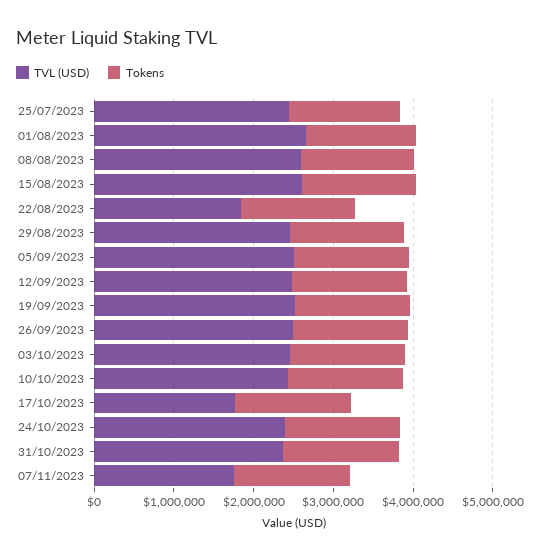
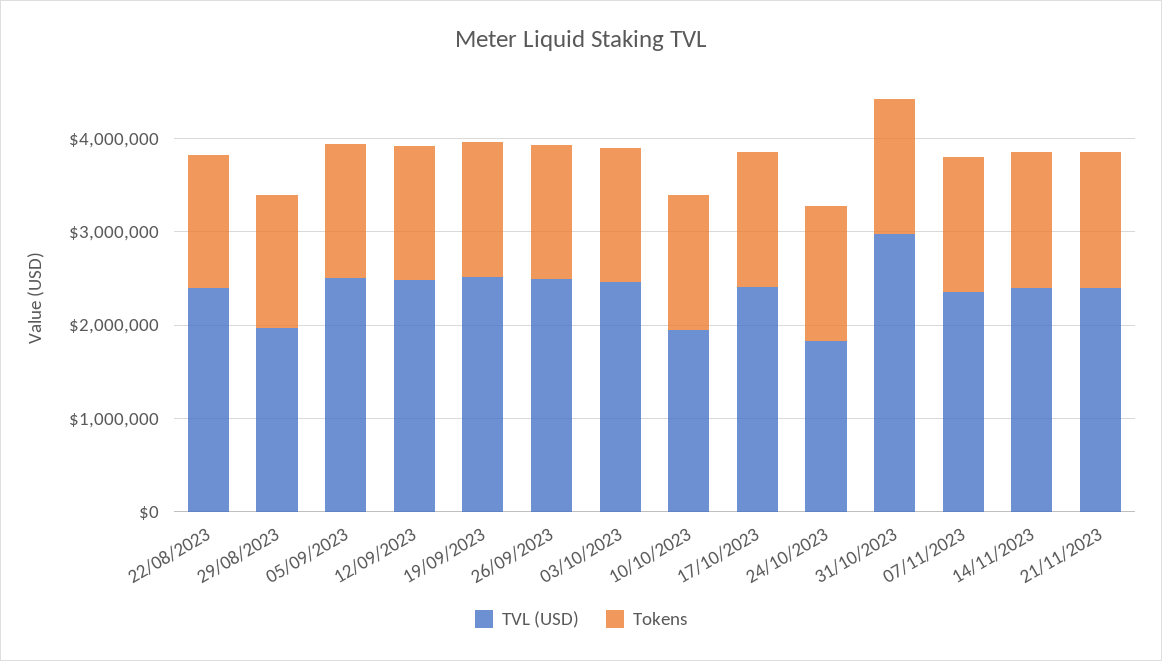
TVL (USD), 25/07/2023: 2400000 -> none
Tokens, 25/07/2023: 1400000 -> none
TVL (USD), 01/08/2023: 2600000 -> none
Tokens, 01/08/2023: 1400000 -> none
TVL (USD), 08/08/2023: 2600000 -> none
Tokens, 08/08/2023: 1400000 -> none
TVL (USD), 15/08/2023: 2600000 -> none
Tokens, 15/08/2023: 1400000 -> none
TVL (USD), 22/08/2023: 1800000 -> 2400000
TVL (USD), 29/08/2023: 2400000 -> 2000000
TVL (USD), 10/10/2023: 2400000 -> 2000000
TVL (USD), 17/10/2023: 1800000 -> 2400000
TVL (USD), 24/10/2023: 2400000 -> 1800000
TVL (USD), 31/10/2023: 2400000 -> 3000000
TVL (USD), 07/11/2023: 1800000 -> 2400000
TVL (USD), 14/11/2023: none -> 2400000
Tokens, 14/11/2023: none -> 1400000
TVL (USD), 21/11/2023: none -> 2400000
Tokens, 21/11/2023: none -> 1400000

